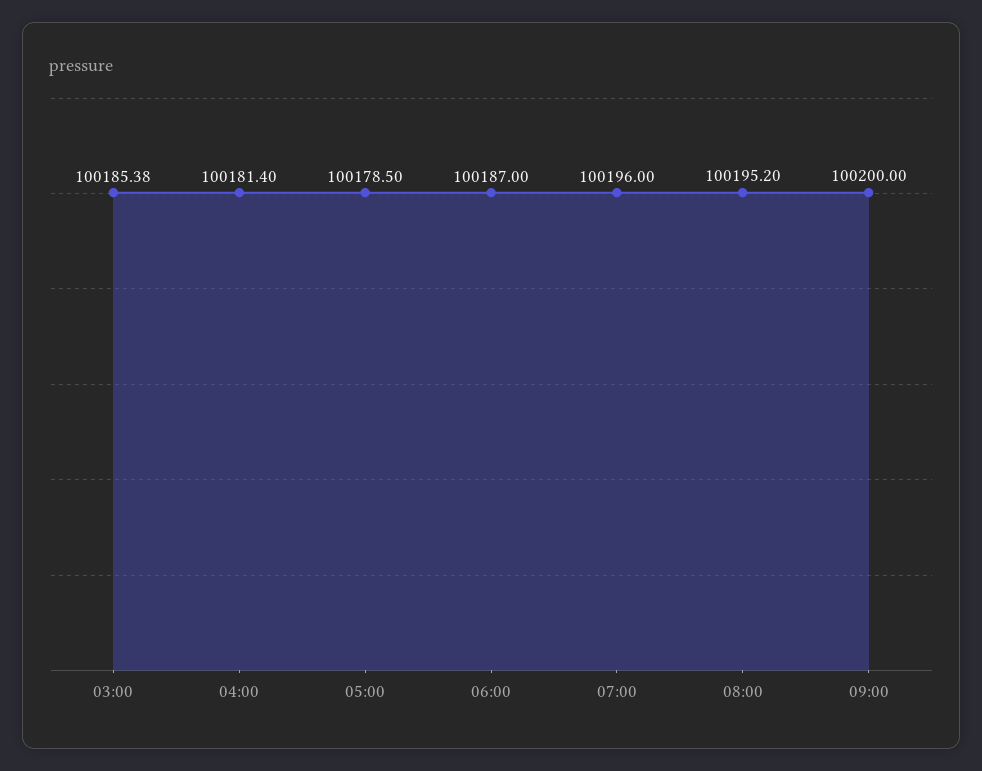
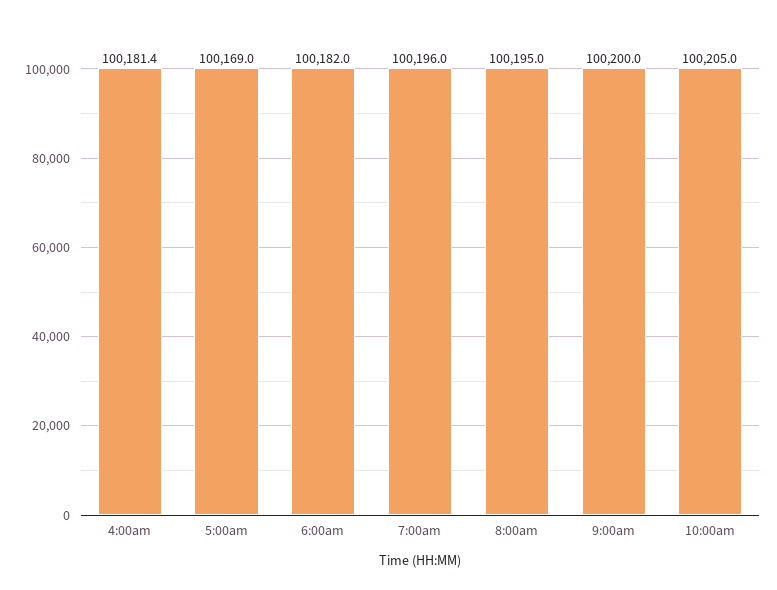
03:00: 100185.38 -> none
05:00: 100178.5 -> 100169
06:00: 100187 -> 100182
08:00: 100195.2 -> 100195
10:00am: none -> 100205

